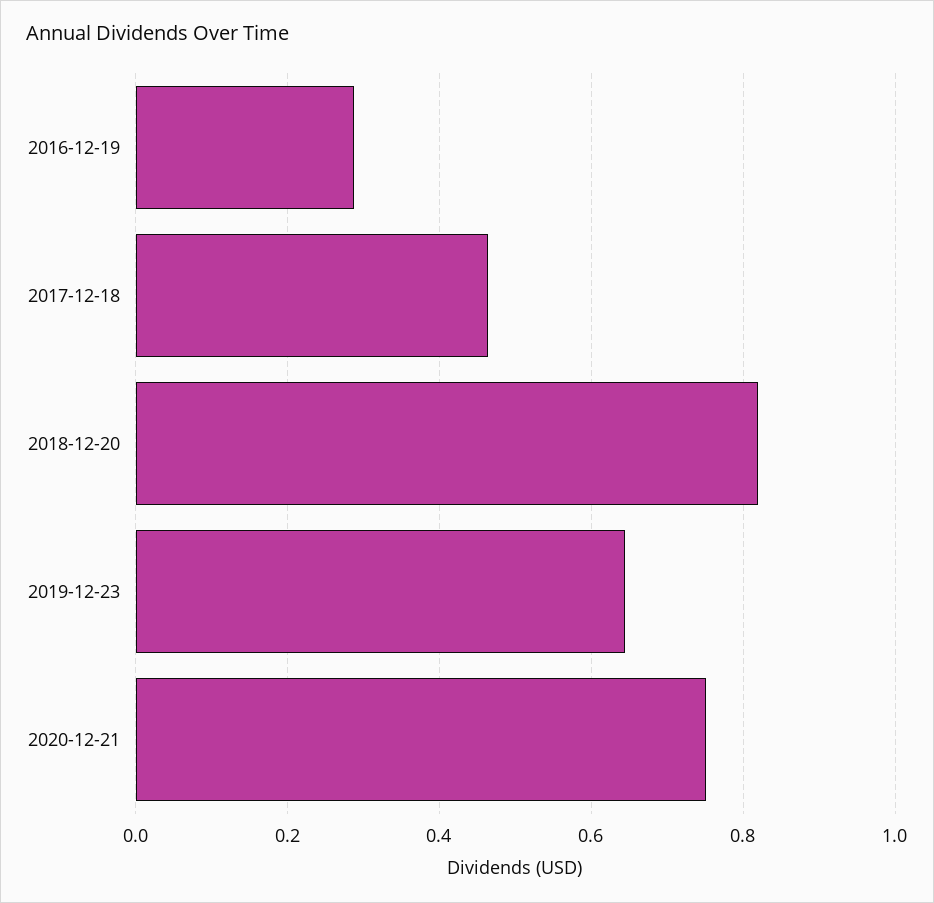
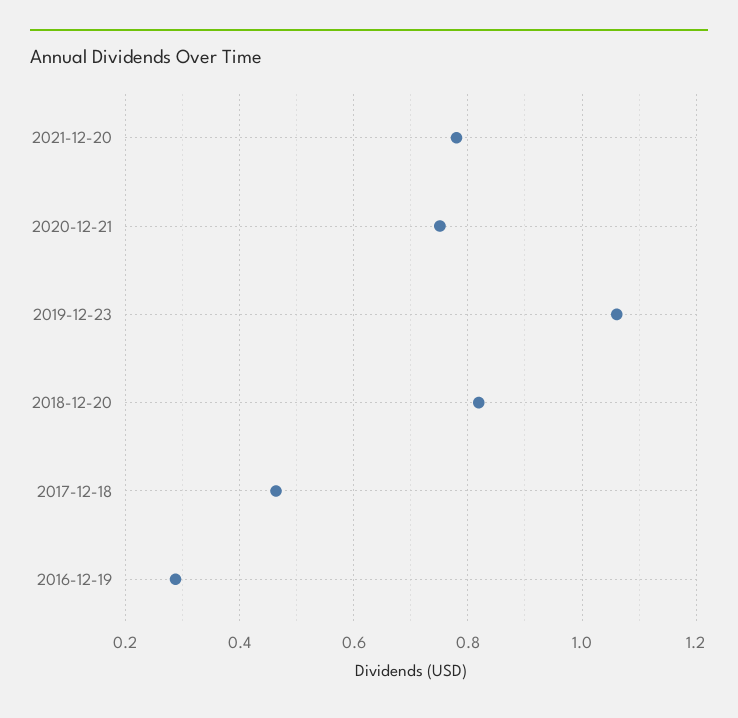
2019-12-23: 0.64 -> 1.06
2021-12-20: none -> 0.78

